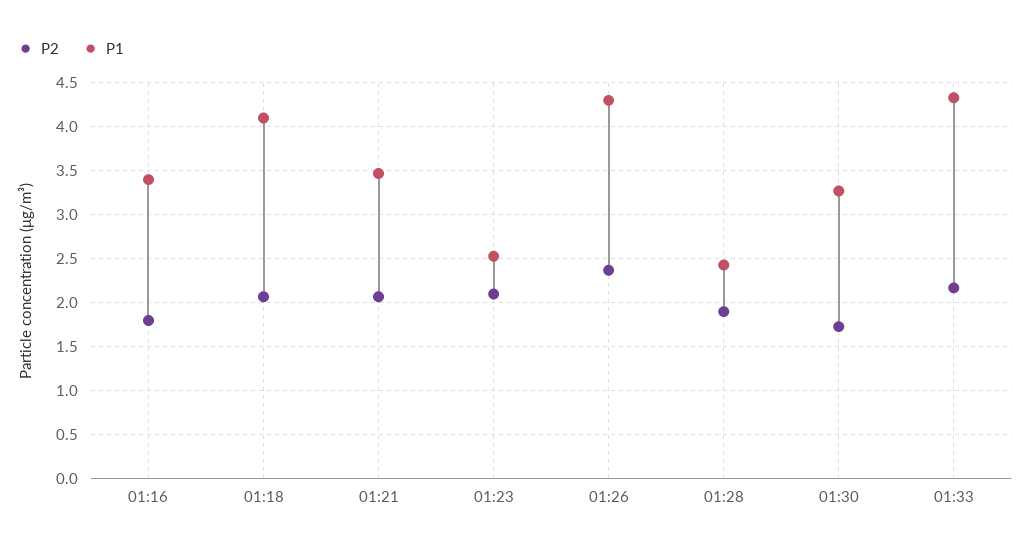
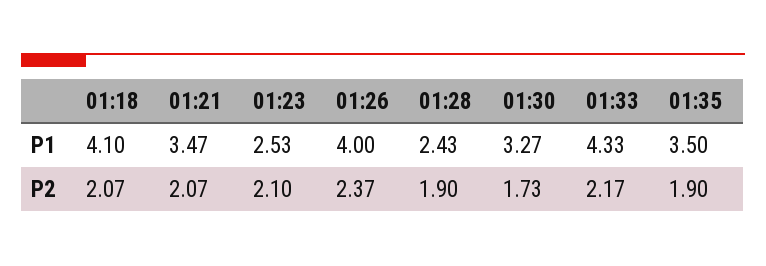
P2, 01:16: 1.8 -> none
P1, 01:16: 3.4 -> none
P1, 01:26: 4.3 -> 4
P1, 01:35: none -> 3.5
P2, 01:35: none -> 1.9

